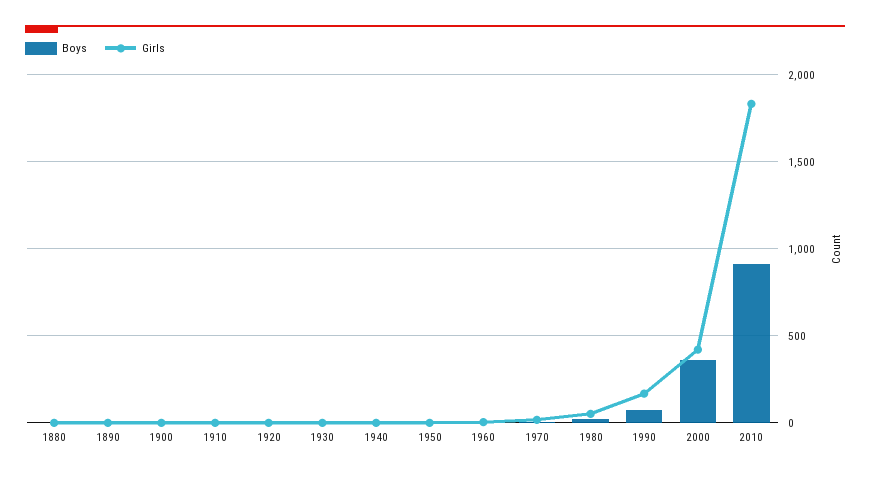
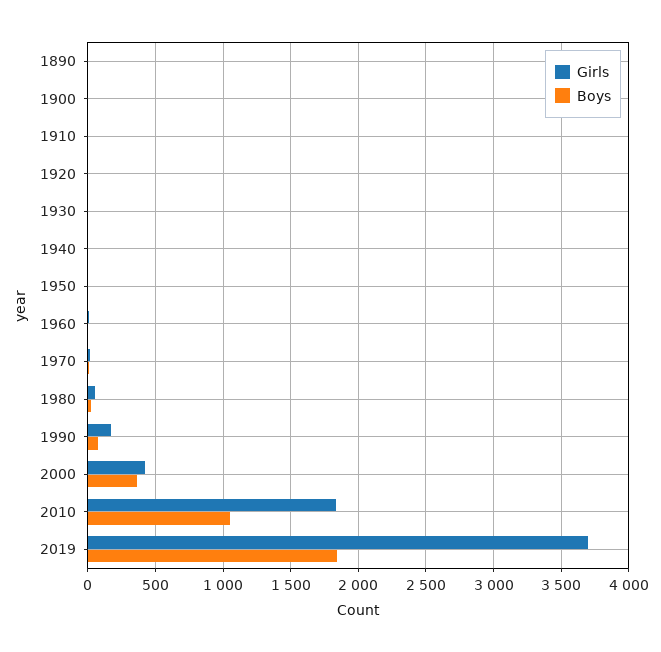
Boys, 1880: 0 -> none
Girls, 1880: 0 -> none
Boys, 2010: 900 -> 1050
Girls, 2019: none -> 3700
Boys, 2019: none -> 1850

